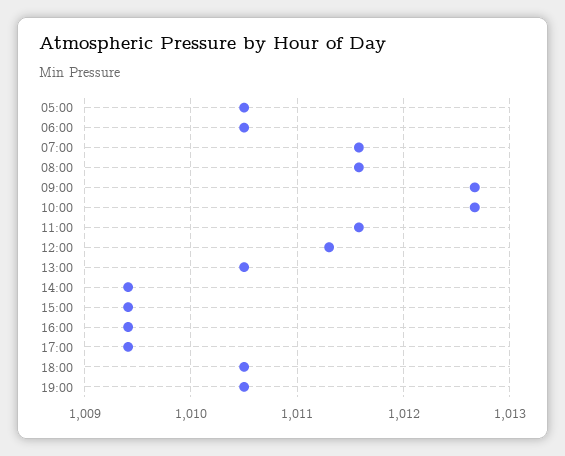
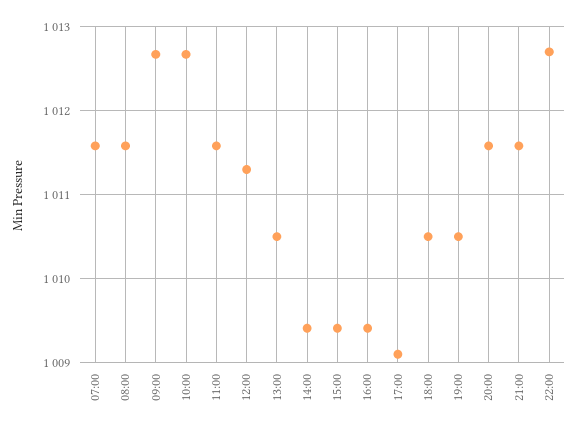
05:00: 1010.5 -> none
06:00: 1010.5 -> none
17:00: 1009.4 -> 1009.1
20:00: none -> 1011.6
21:00: none -> 1011.6
22:00: none -> 1012.7

